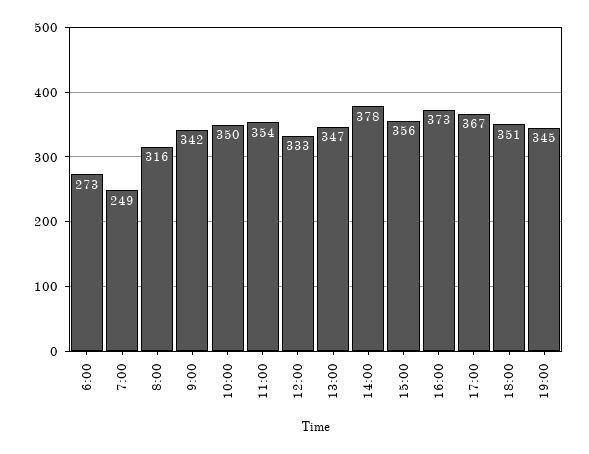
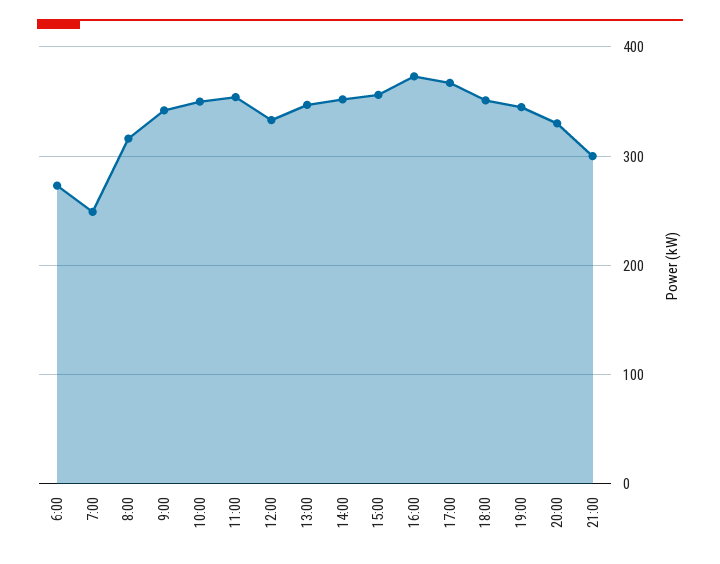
14:00: 378 -> 350
20:00: none -> 330
21:00: none -> 300

